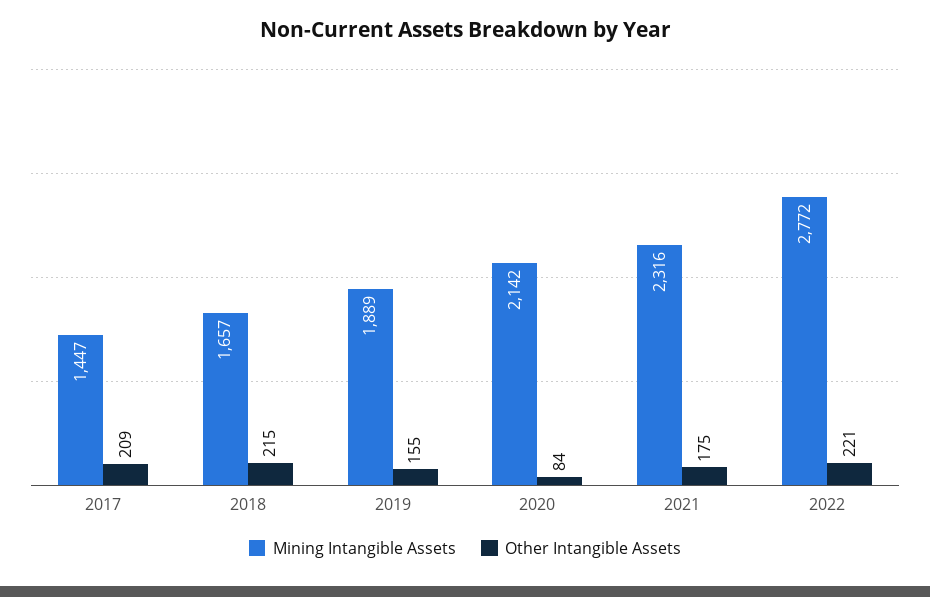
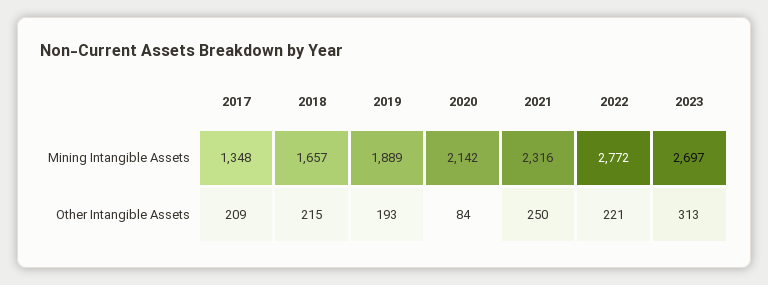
Mining Intangible Assets, 2017: 1447 -> 1348
Other Intangible Assets, 2019: 155 -> 193
Other Intangible Assets, 2021: 175 -> 250
Mining Intangible Assets, 2023: none -> 2697
Other Intangible Assets, 2023: none -> 313

